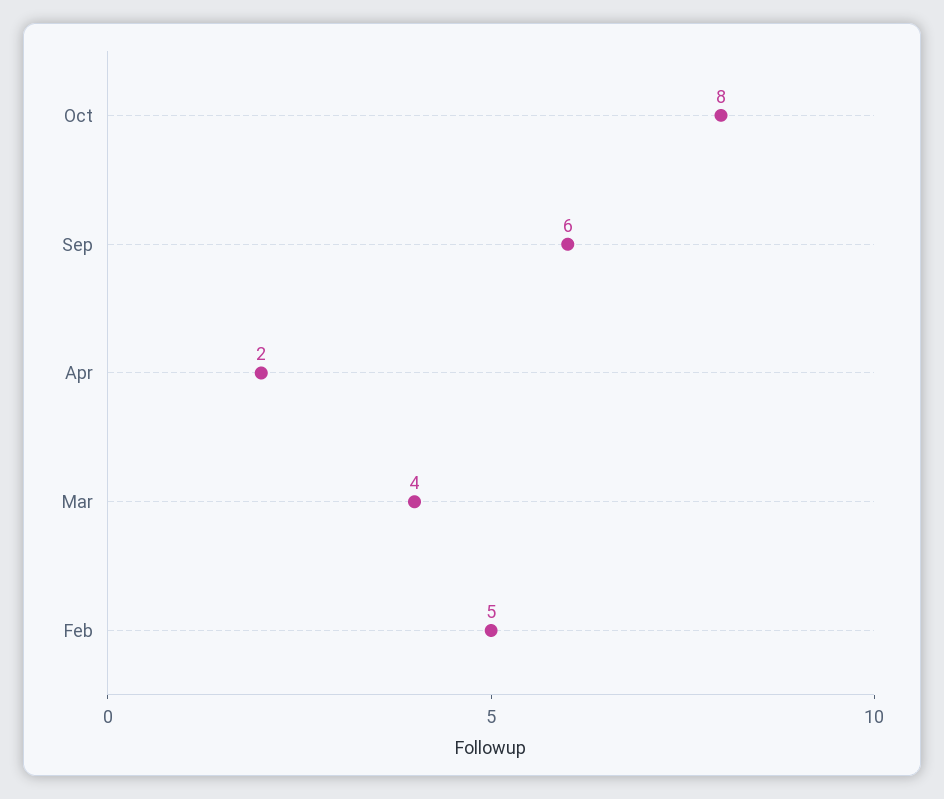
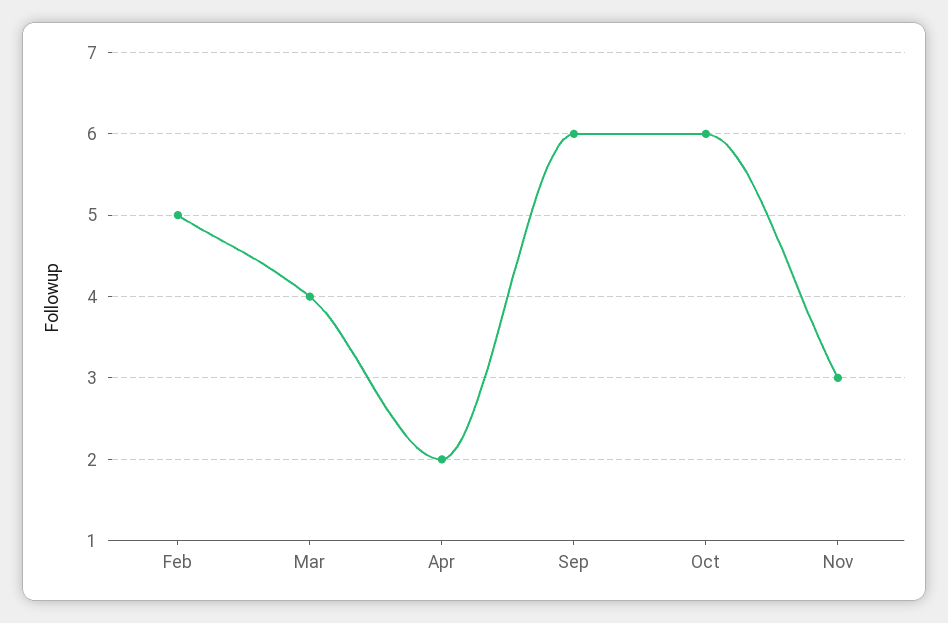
Oct: 8 -> 6
Nov: none -> 3

